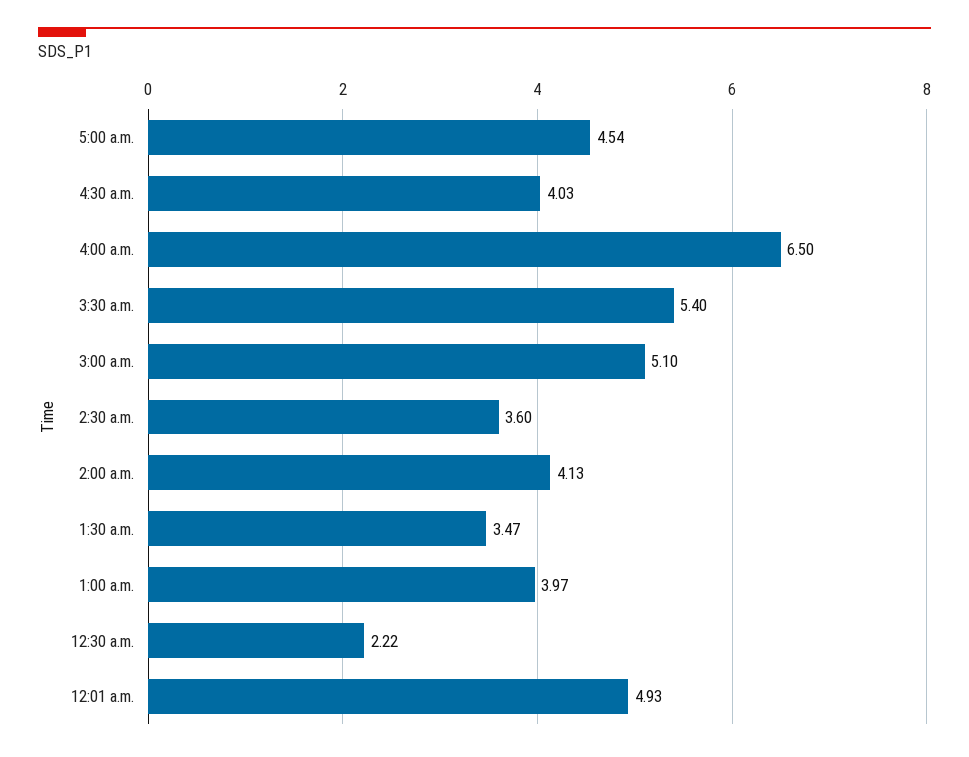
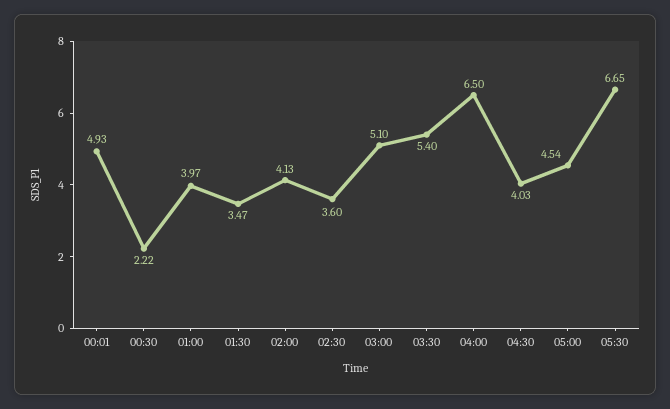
05:30: none -> 6.65

